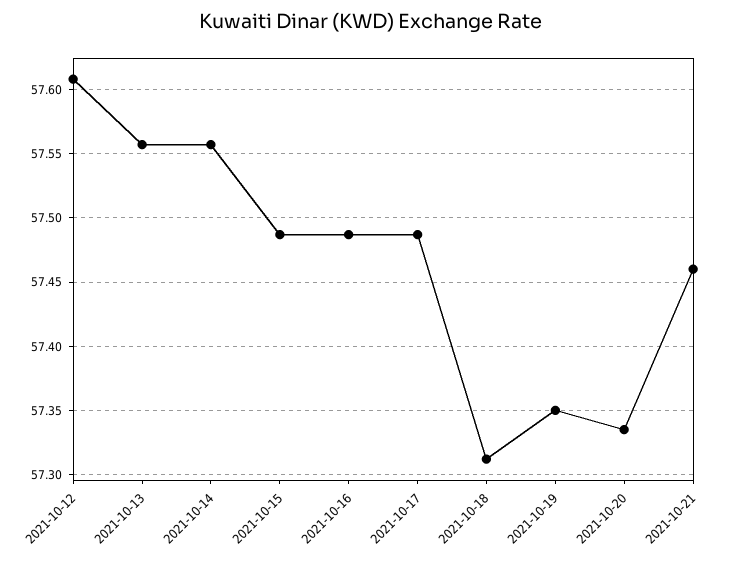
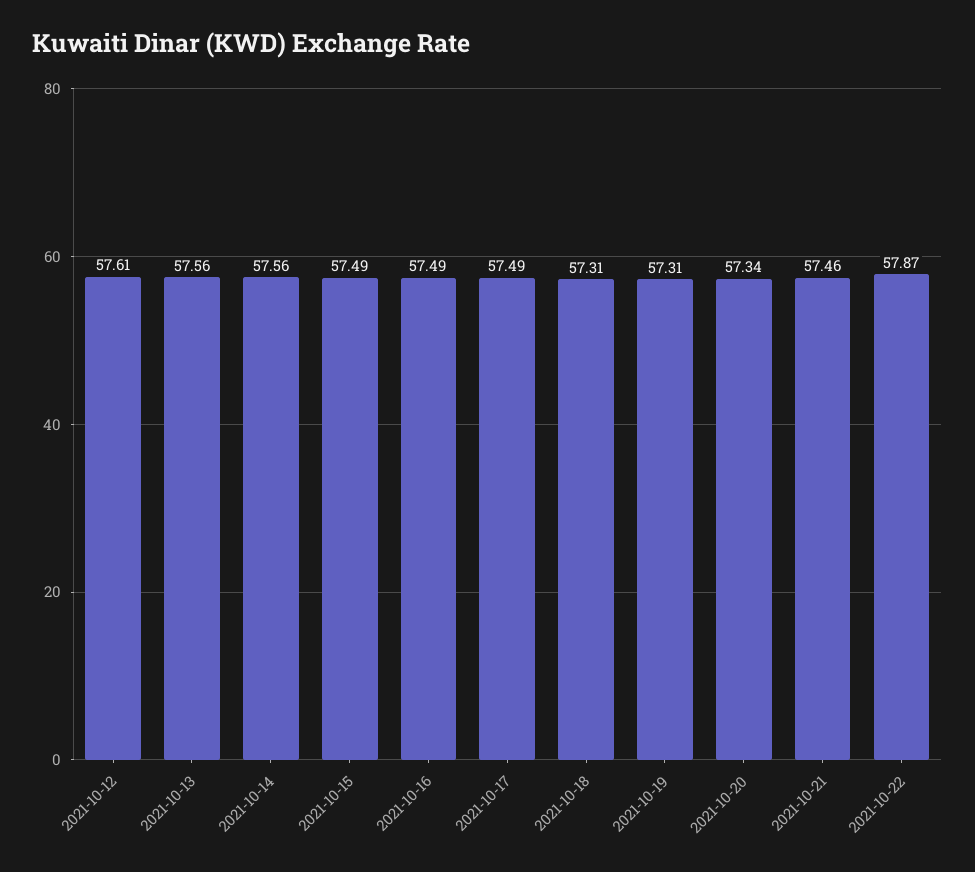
2021-10-19: 57.35 -> 57.31
2021-10-22: none -> 57.87

